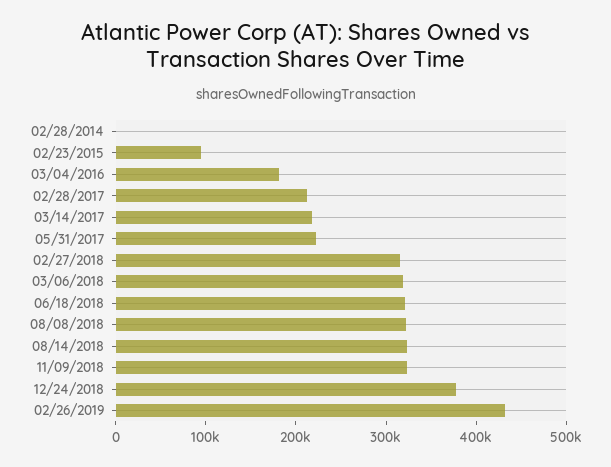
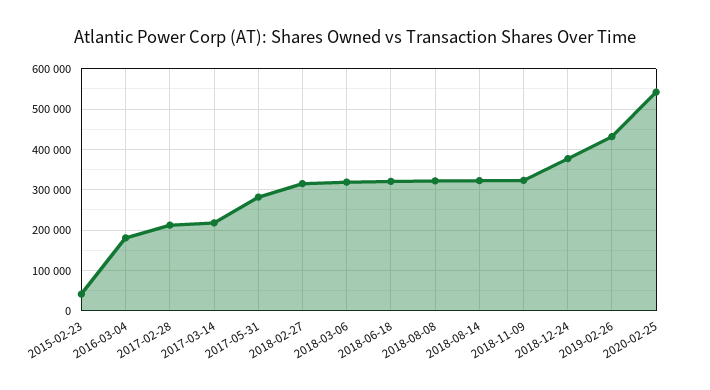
02/28/2014: 0 -> none
02/23/2015: 100000 -> 40000
05/31/2017: 220000 -> 280000
2020-02-25: none -> 540000

